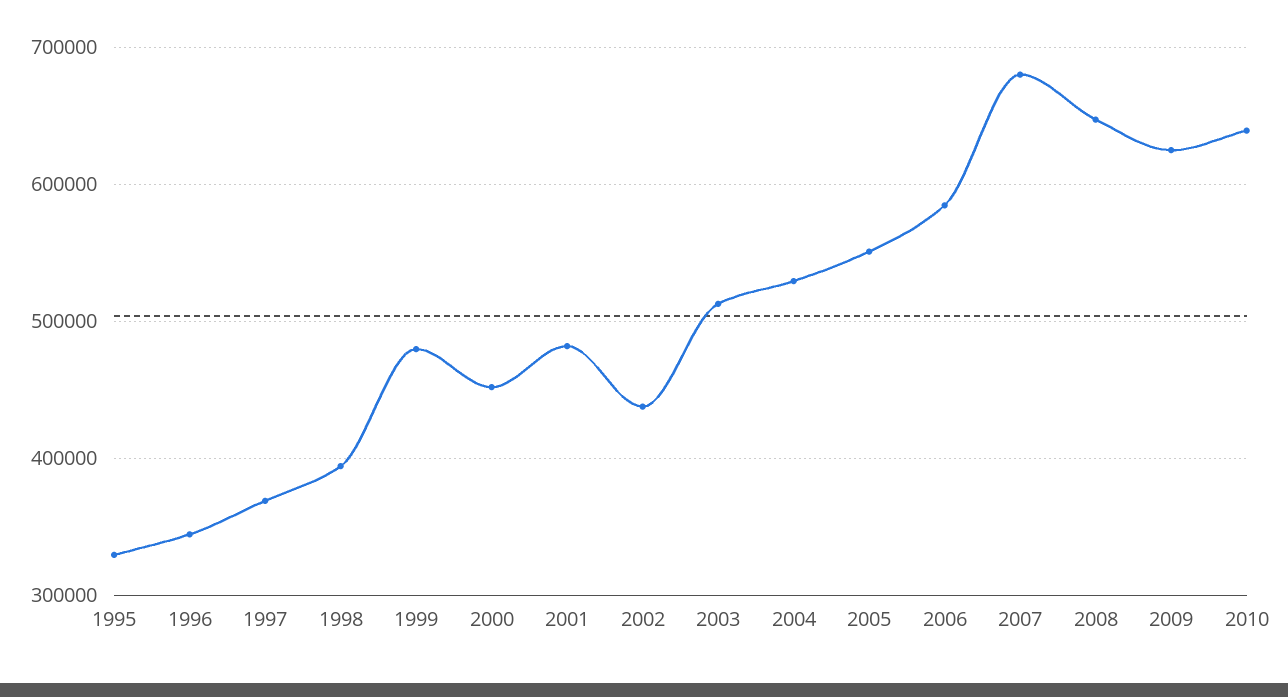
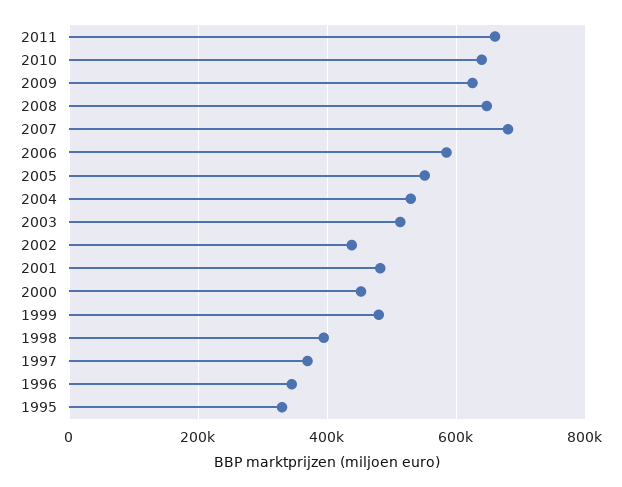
2011: none -> 660000

